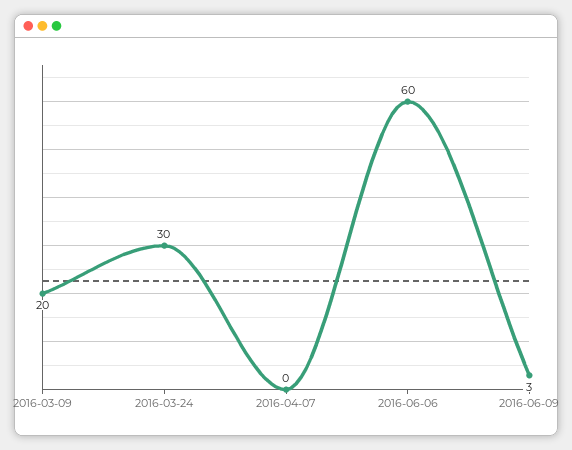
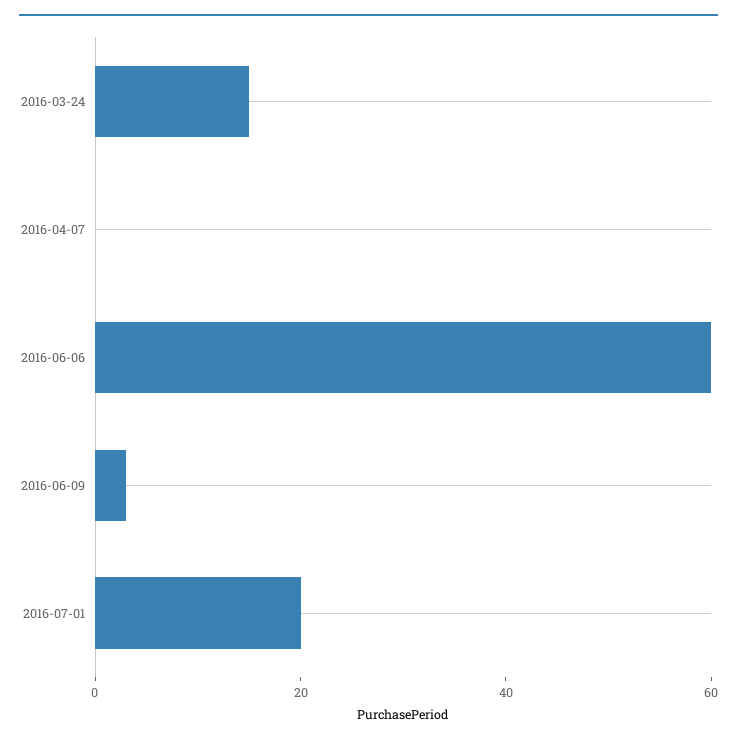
2016-03-09: 20 -> none
2016-03-24: 30 -> 15
2016-07-01: none -> 20

